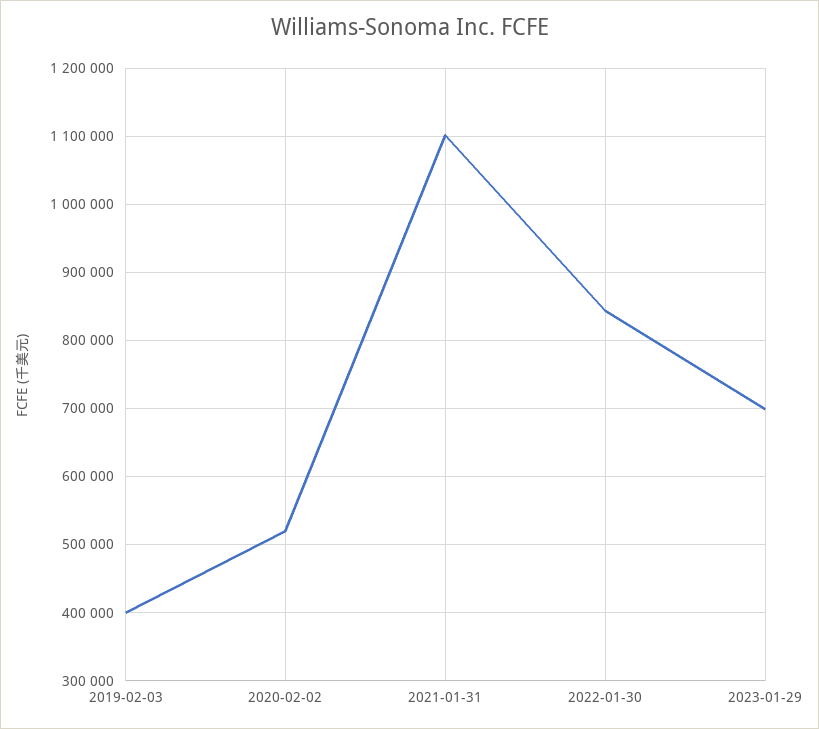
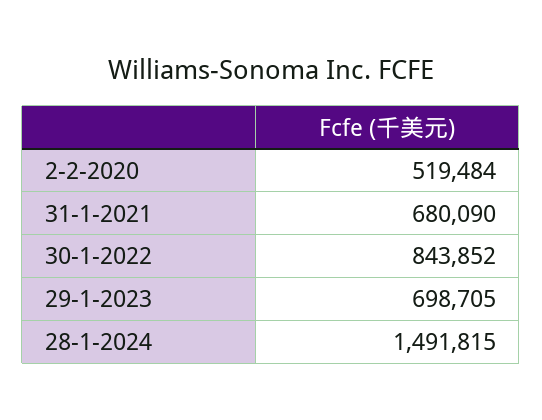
2019-02-03: 400000 -> none
2021-01-31: 1100000 -> 680090
28-1-2024: none -> 1491815

